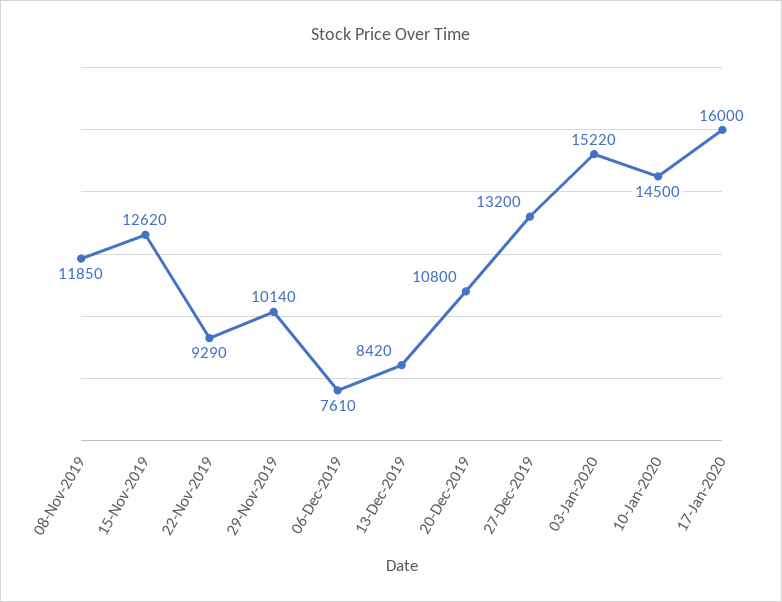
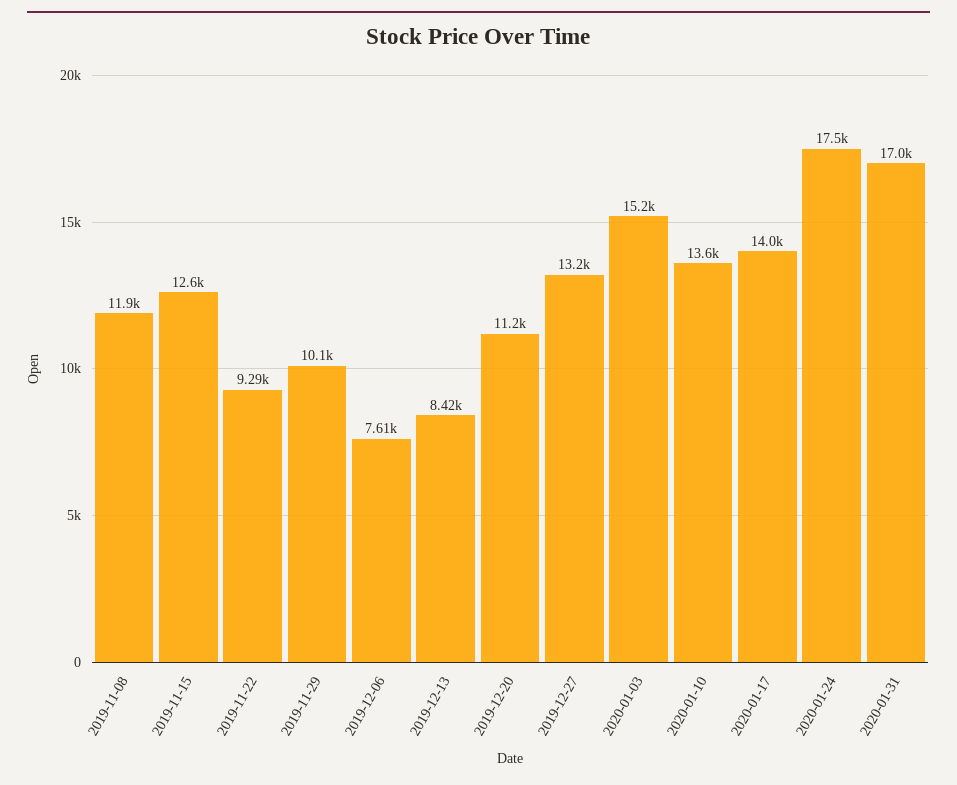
20-Dec-2019: 10800 -> 11200
10-Jan-2020: 14500 -> 13600
17-Jan-2020: 16000 -> 14000
2020-01-24: none -> 17500
2020-01-31: none -> 17000

